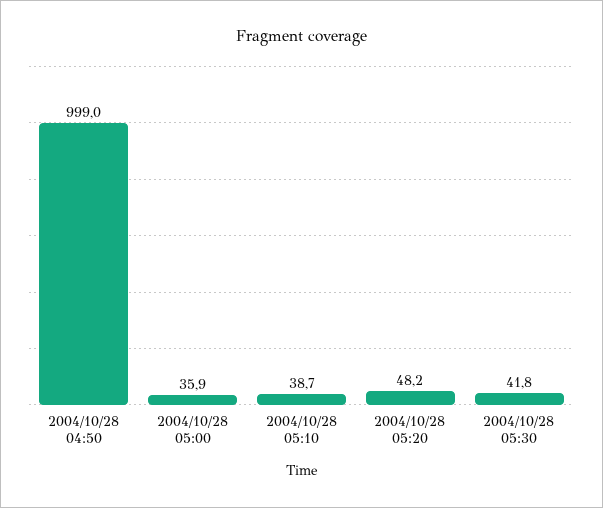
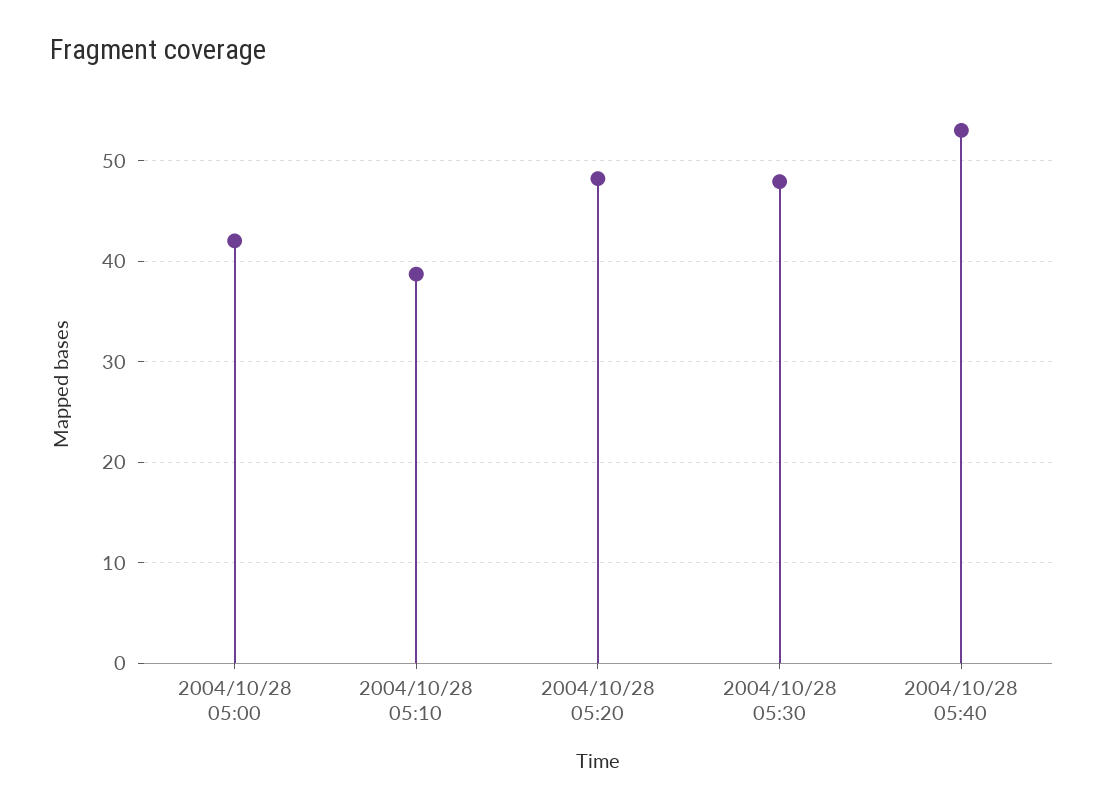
2004/10/28 04:50: 999 -> none
2004/10/28 05:00: 35.9 -> 42
2004/10/28 05:30: 41.8 -> 48
2004/10/28 05:40: none -> 53

